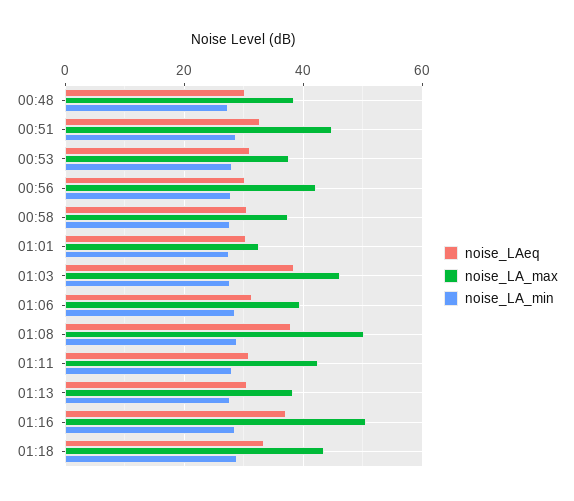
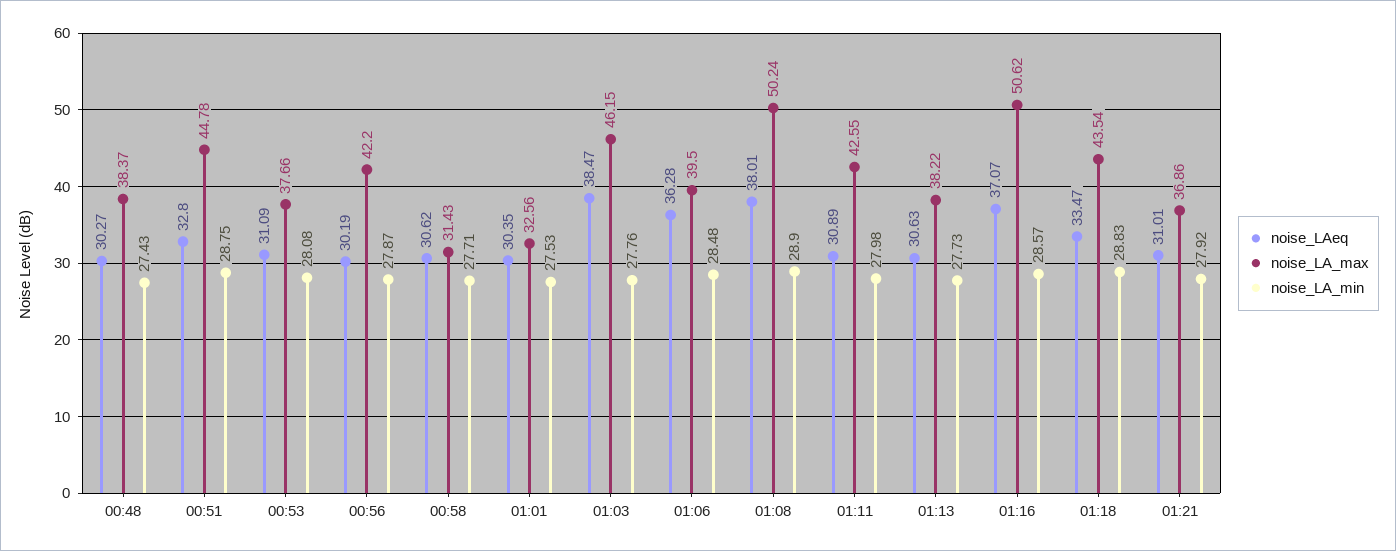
noise_LA_max, 00:58: 38 -> 31.43
noise_LAeq, 01:06: 32 -> 36.28
noise_LAeq, 01:21: none -> 31.01
noise_LA_max, 01:21: none -> 36.86
noise_LA_min, 01:21: none -> 27.92

